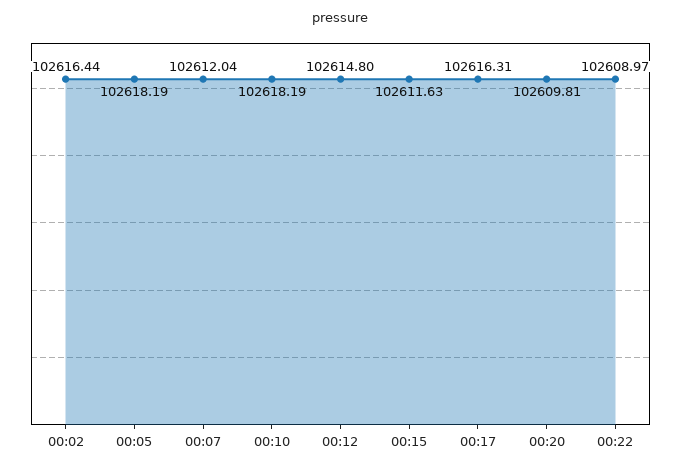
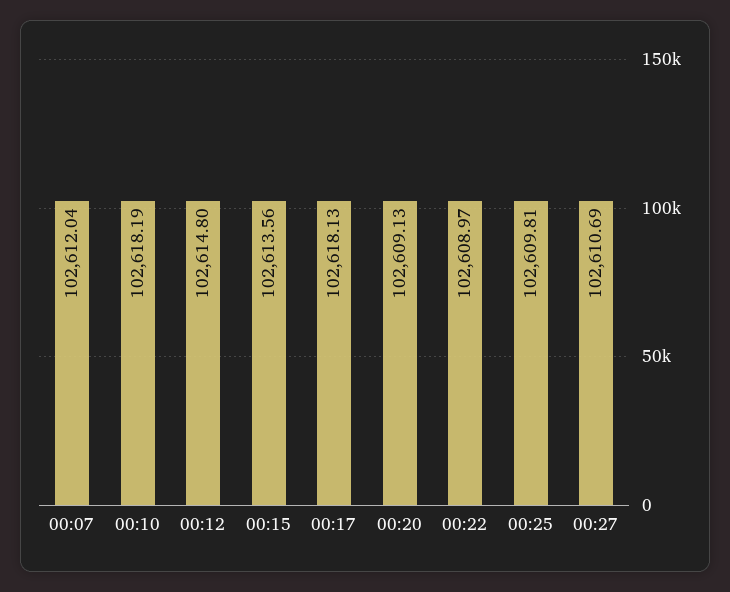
00:02: 102616.44 -> none
00:05: 102618.19 -> none
00:15: 102611.63 -> 102613.56
00:17: 102616.31 -> 102618.13
00:20: 102609.81 -> 102609.13
00:25: none -> 102609.81
00:27: none -> 102610.69

